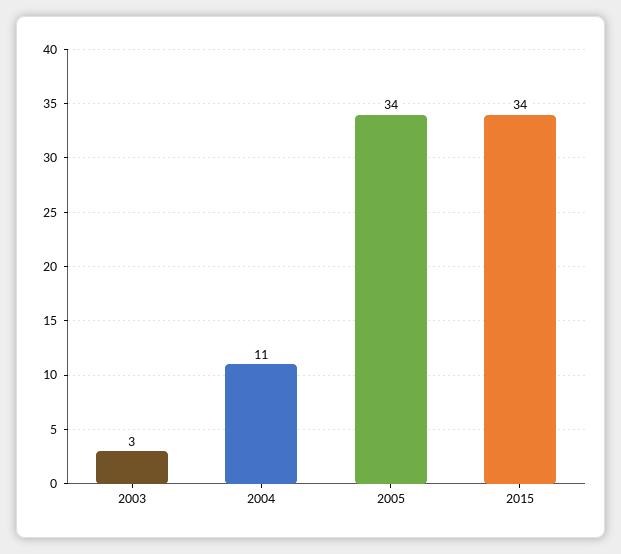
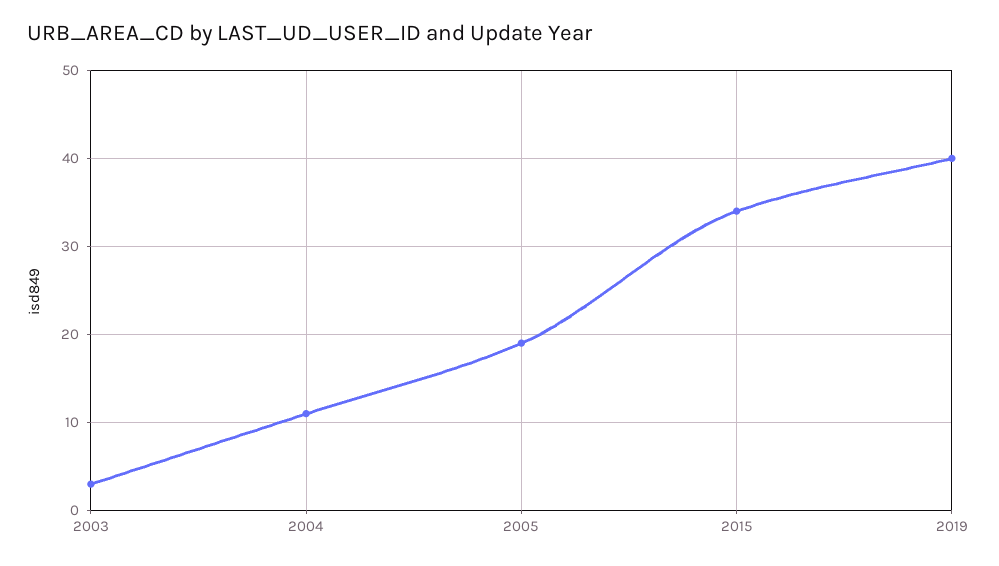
2005: 34 -> 19
2019: none -> 40

